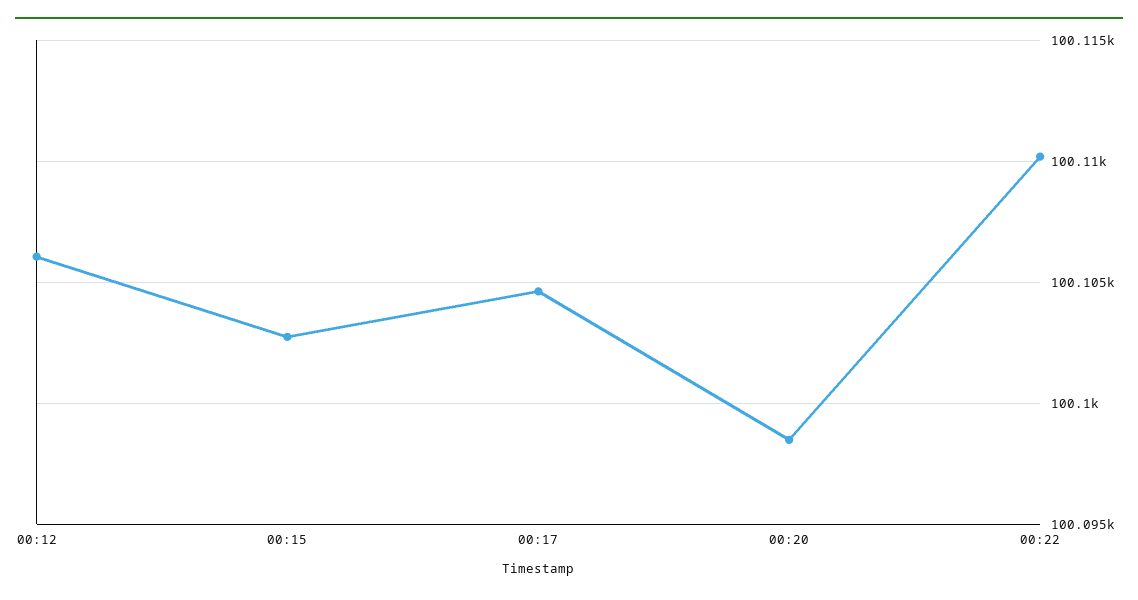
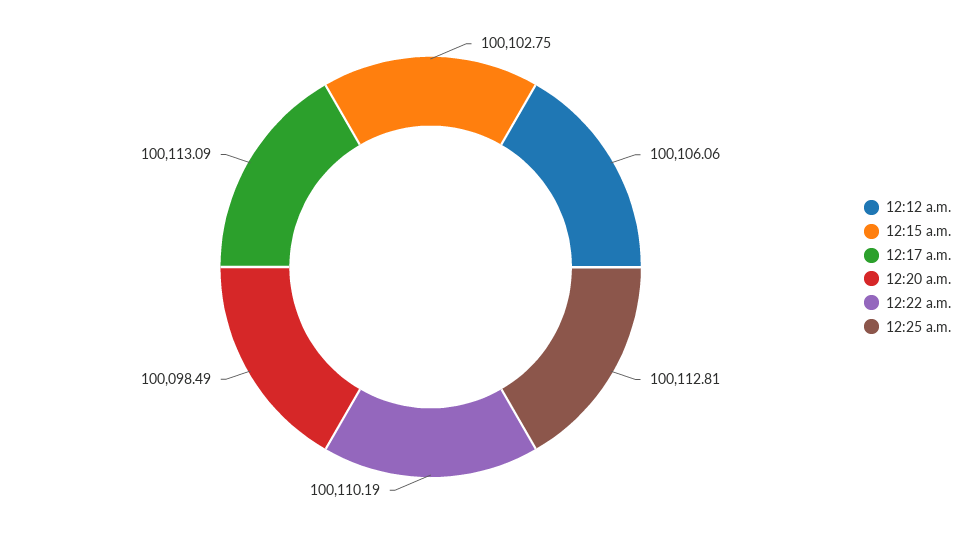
00:17: 100104.5 -> 100113.09
12:25 a.m.: none -> 100112.81

